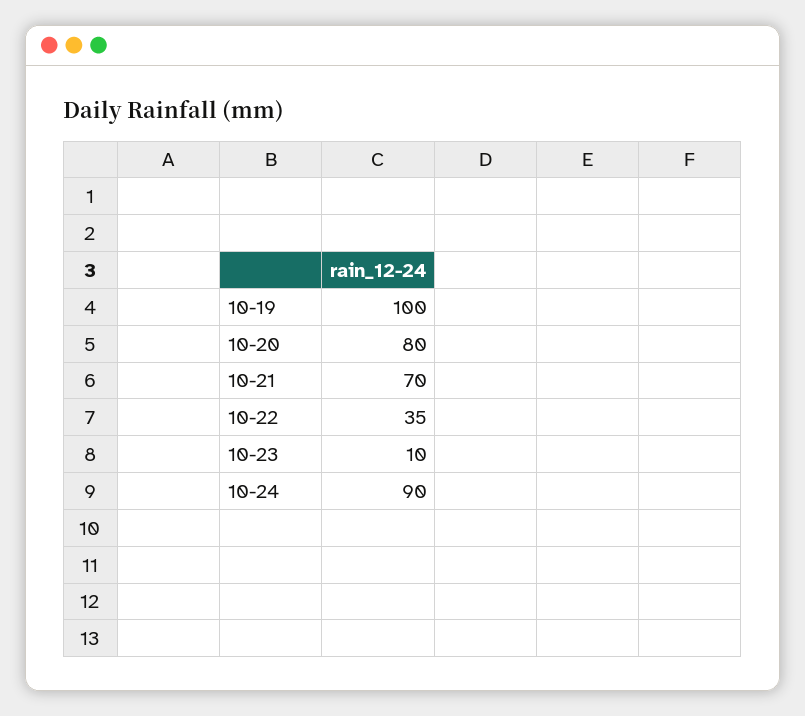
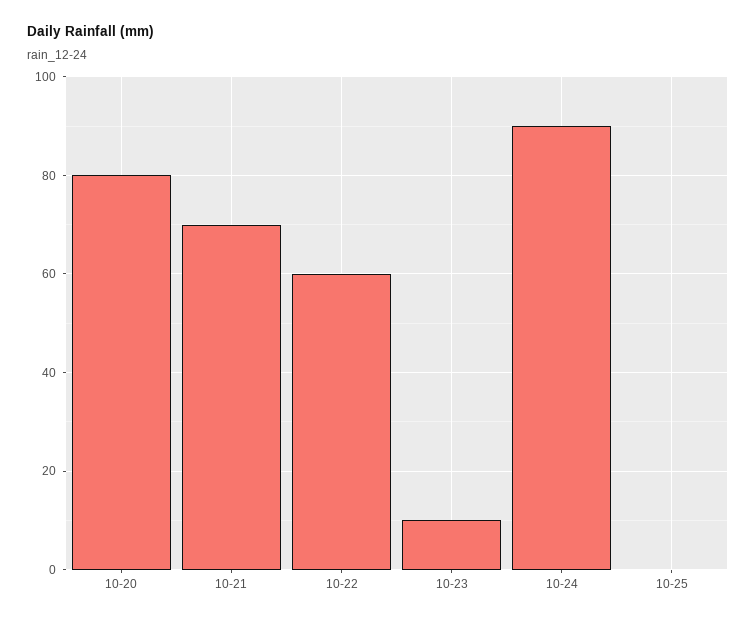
10-19: 100 -> none
10-22: 35 -> 60
10-25: none -> 0

